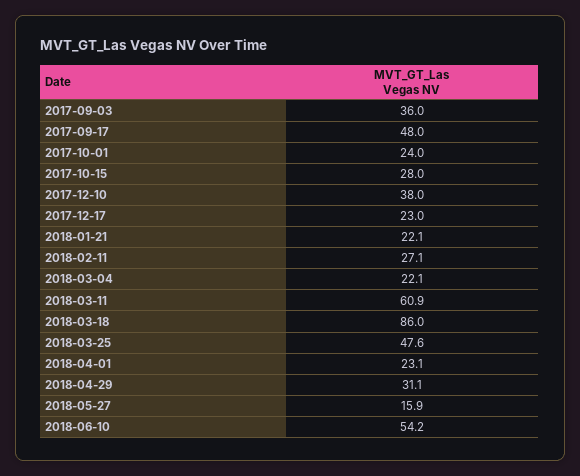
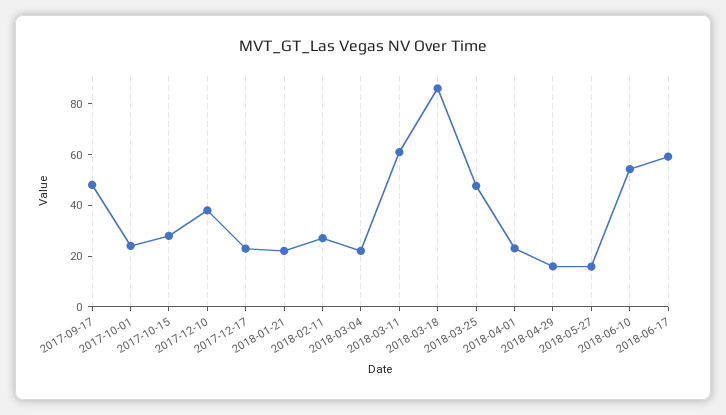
2017-09-03: 36 -> none
2018-04-29: 31.1 -> 15
2018-06-17: none -> 60

